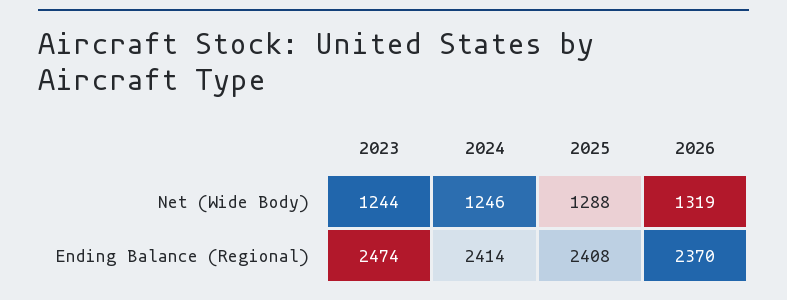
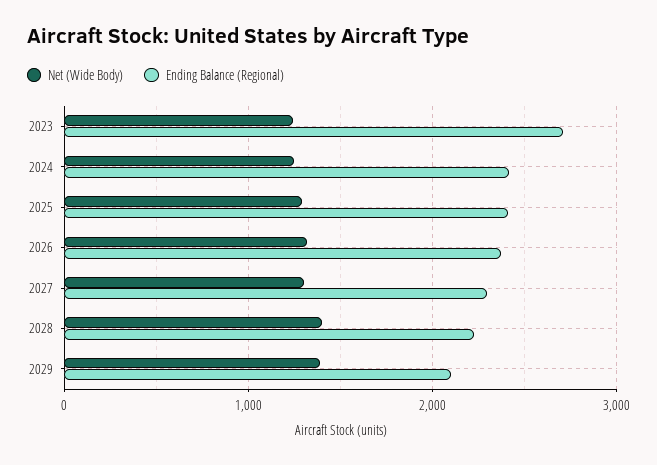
Ending Balance (Regional), 2023: 2474 -> 2700
Net (Wide Body), 2027: none -> 1300
Ending Balance (Regional), 2027: none -> 2300
Net (Wide Body), 2028: none -> 1400
Ending Balance (Regional), 2028: none -> 2200
Net (Wide Body), 2029: none -> 1400
Ending Balance (Regional), 2029: none -> 2100

